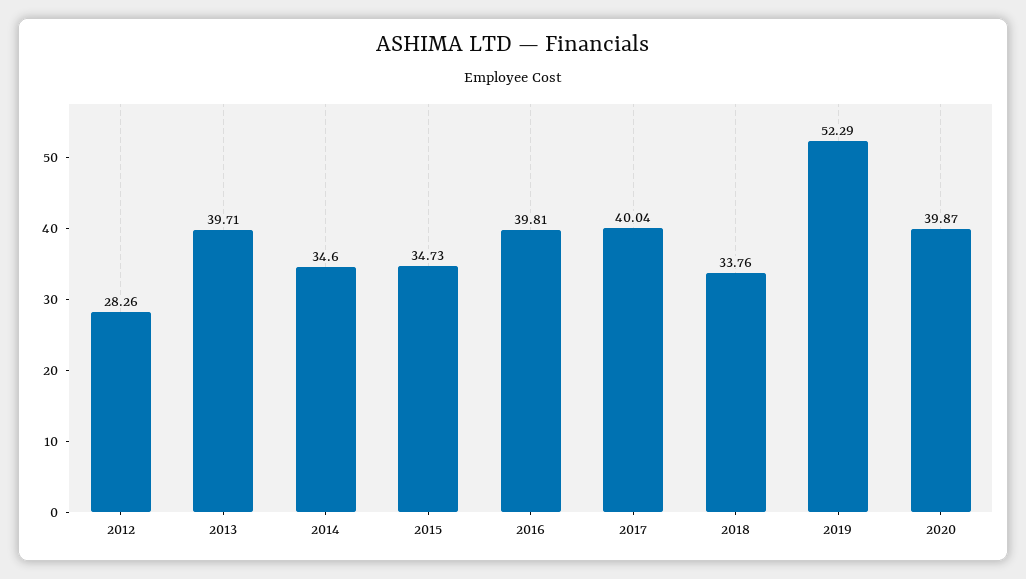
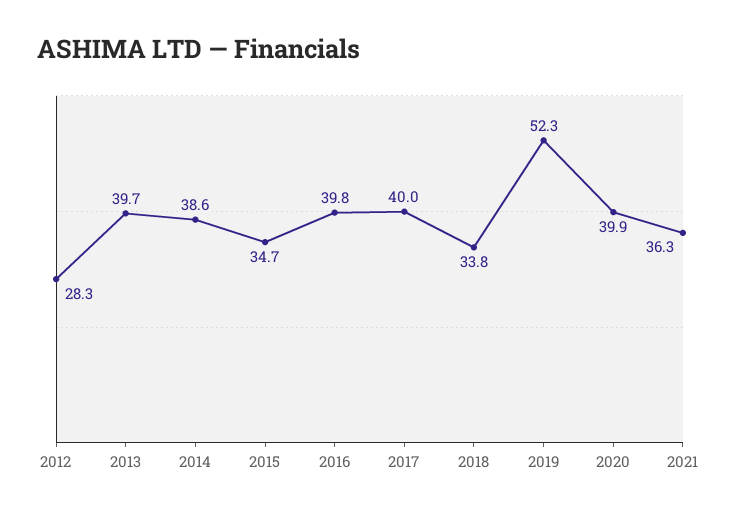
2014: 34.6 -> 38.6
2021: none -> 36.3

